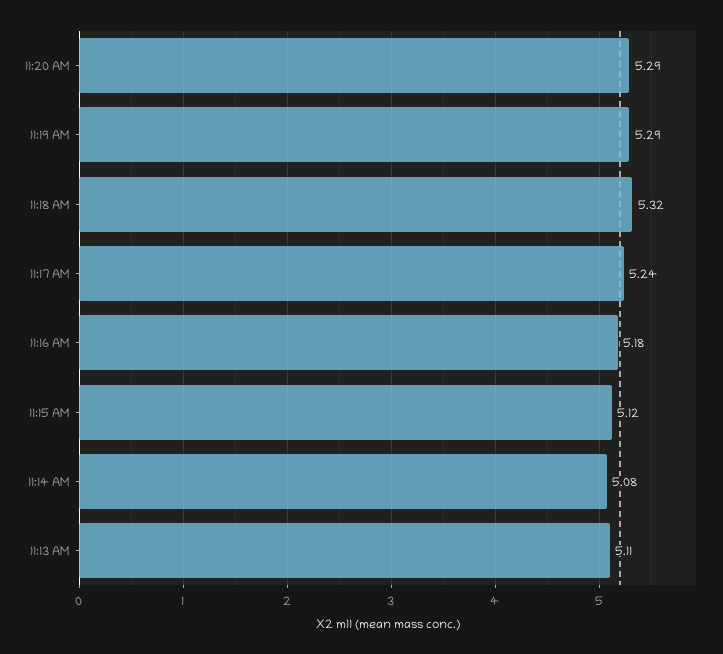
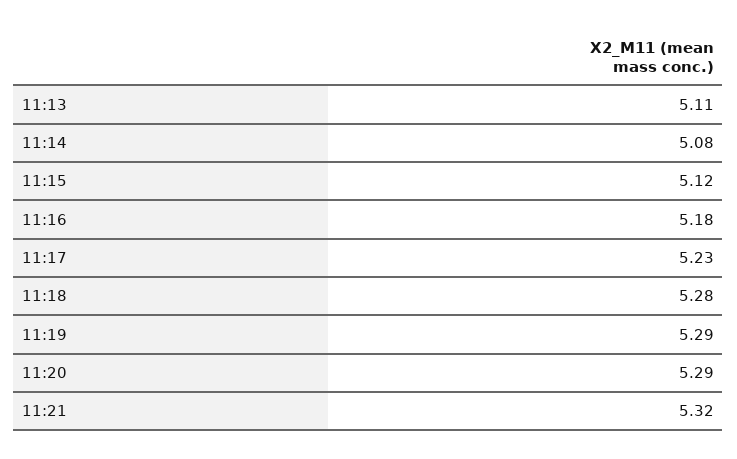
11:18 AM: 5.32 -> 5.28
11:17 AM: 5.24 -> 5.23
11:21: none -> 5.32

